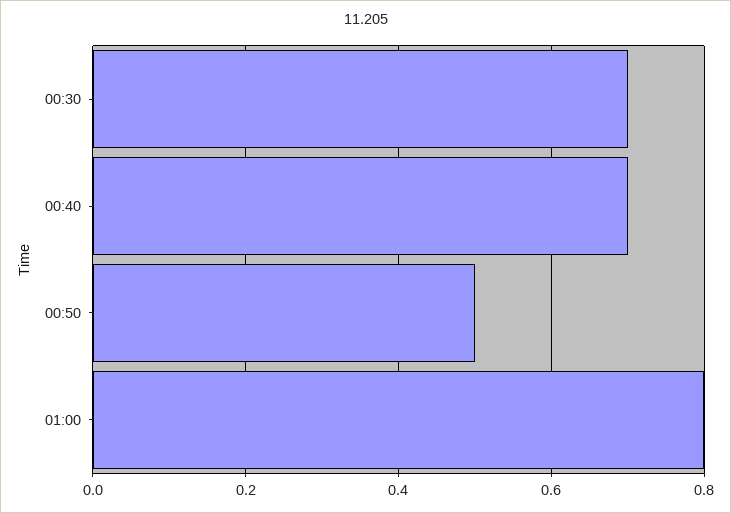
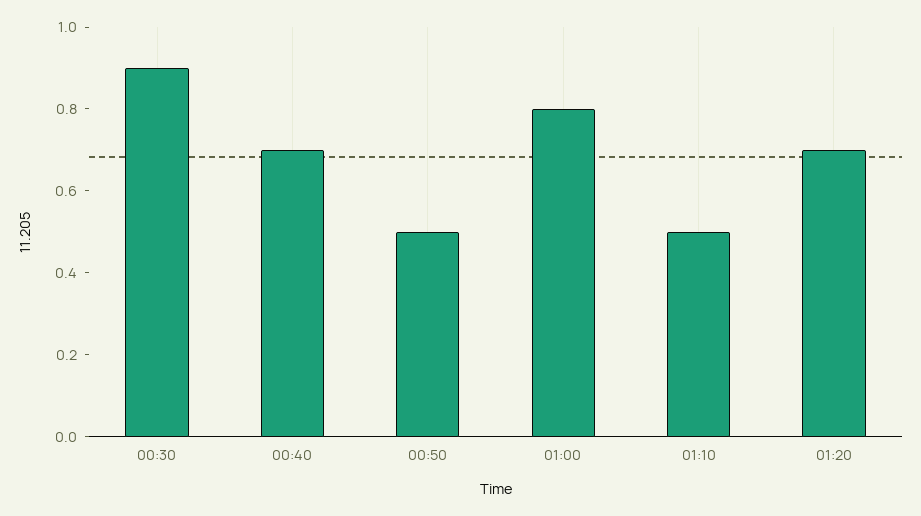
00:30: 0.7 -> 0.9
01:10: none -> 0.5
01:20: none -> 0.7

